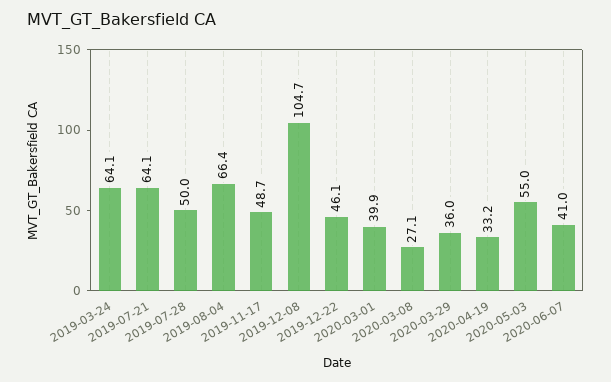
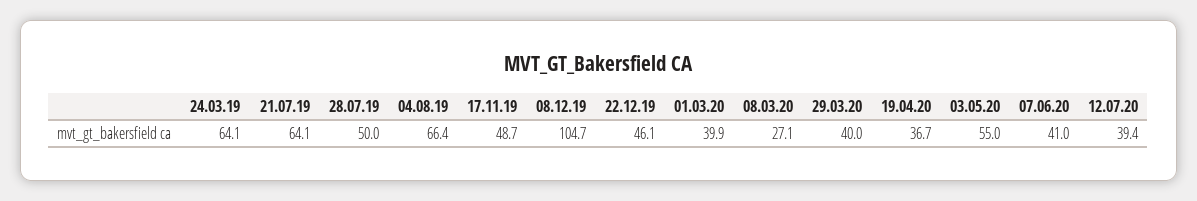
2020-03-29: 36 -> 40
2020-04-19: 33.2 -> 36.7
12.07.20: none -> 39.4

